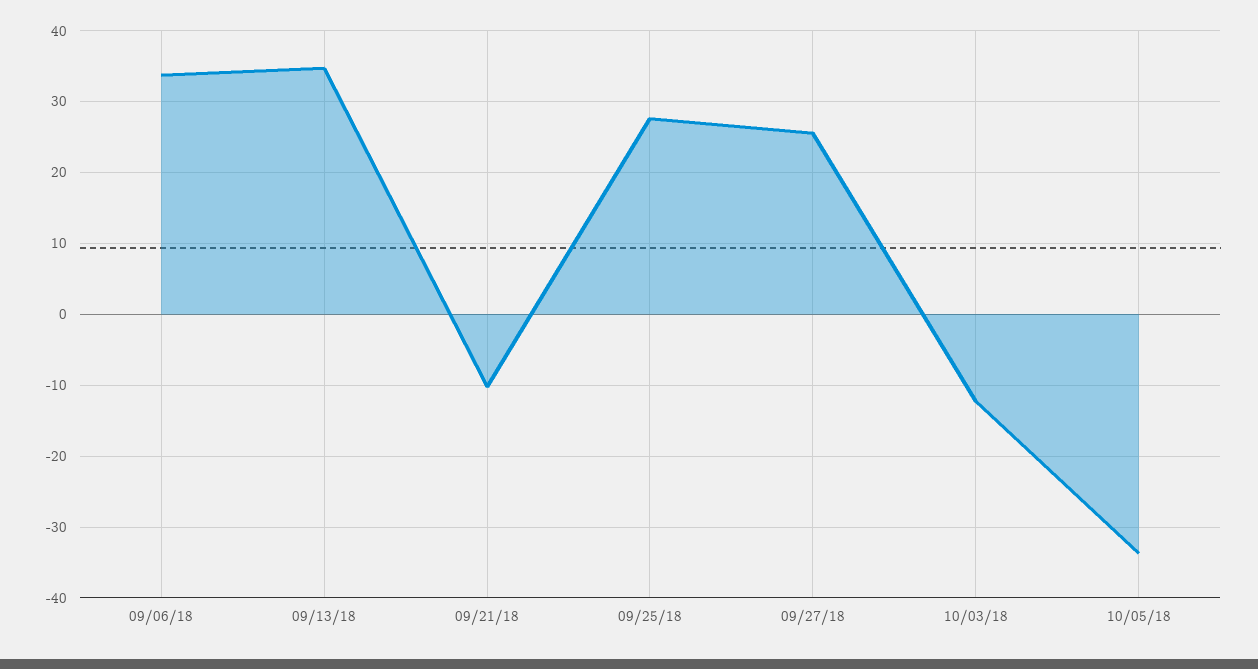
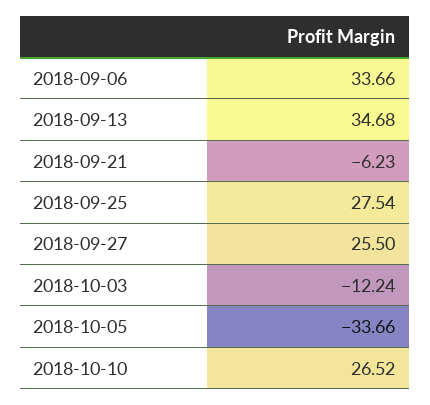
09/21/18: -10 -> -6.23
2018-10-10: none -> 26.52

